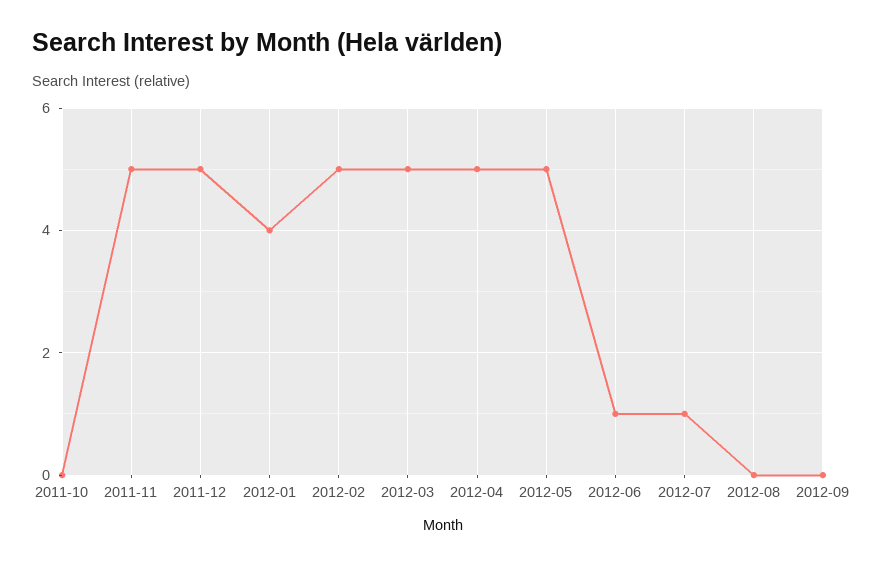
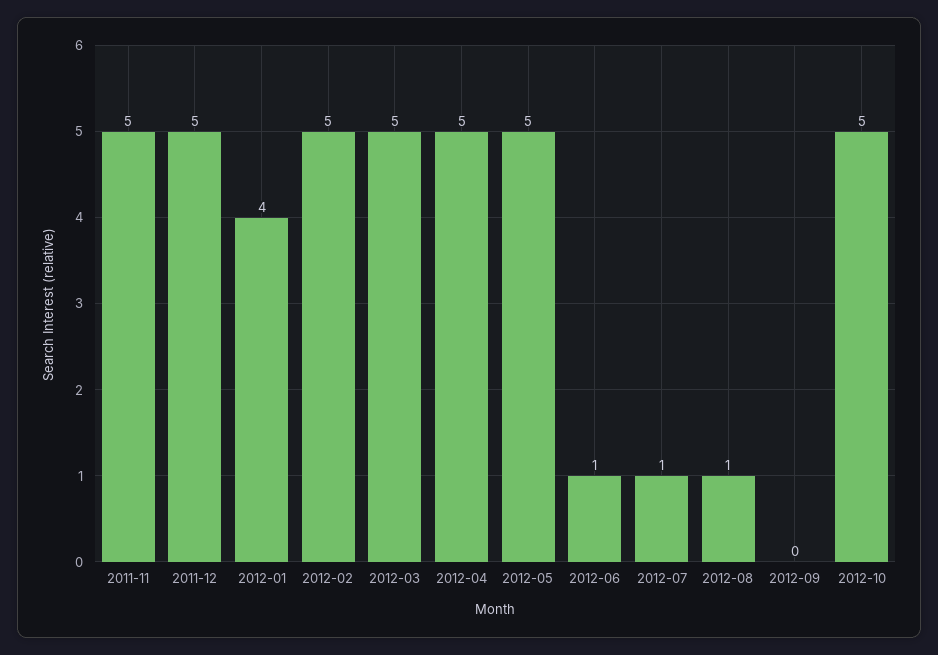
2011-10: 0 -> none
2012-08: 0 -> 1
2012-10: none -> 5

